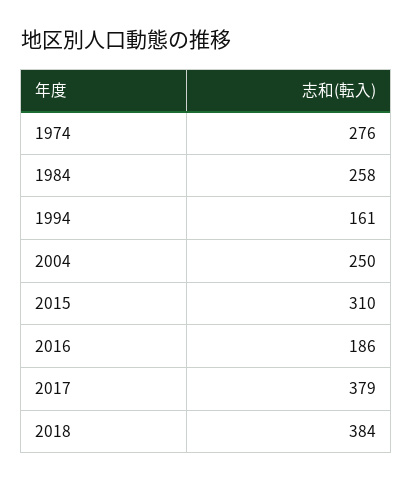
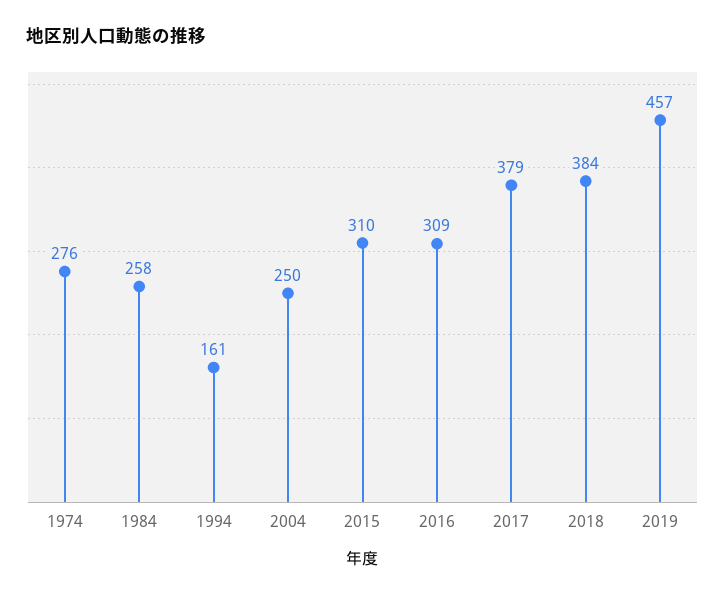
2016: 186 -> 309
2019: none -> 457

